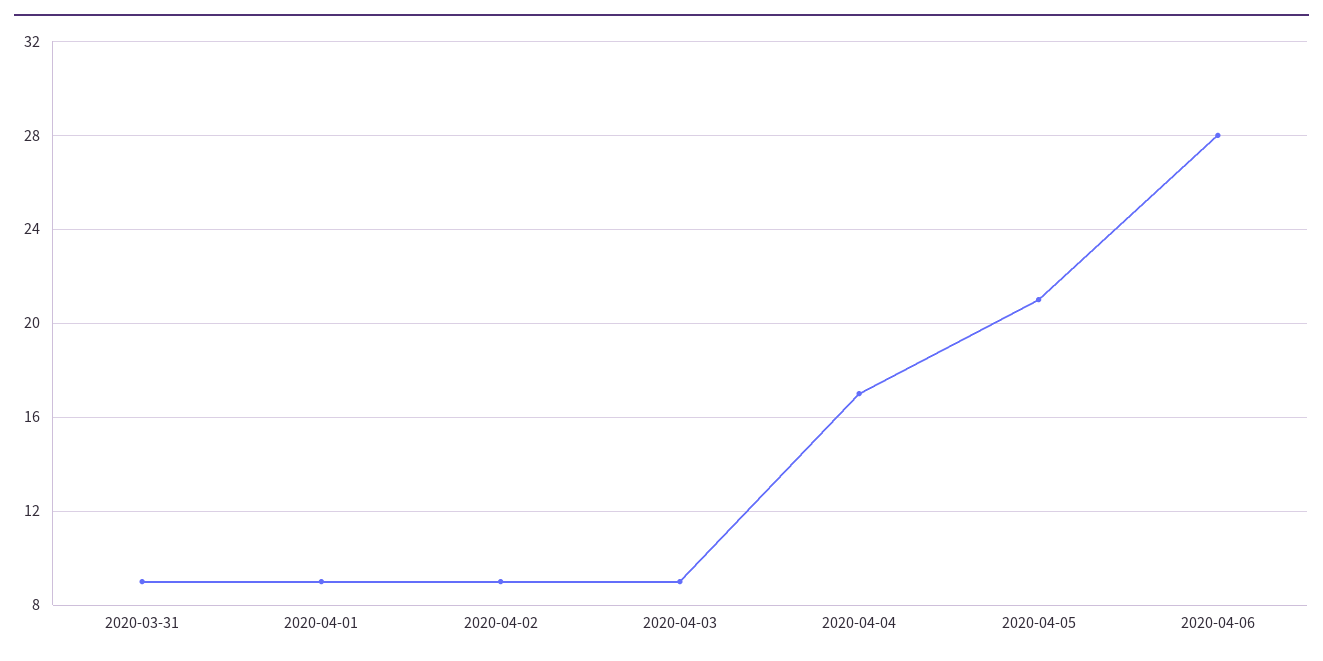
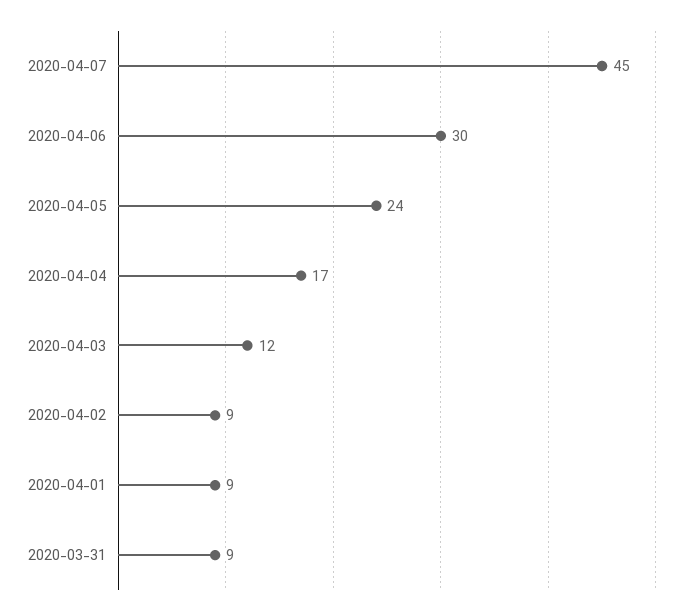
2020-04-03: 9 -> 12
2020-04-05: 21 -> 24
2020-04-06: 28 -> 30
2020-04-07: none -> 45

